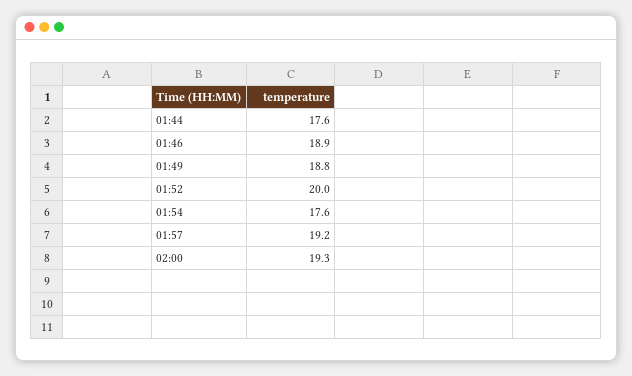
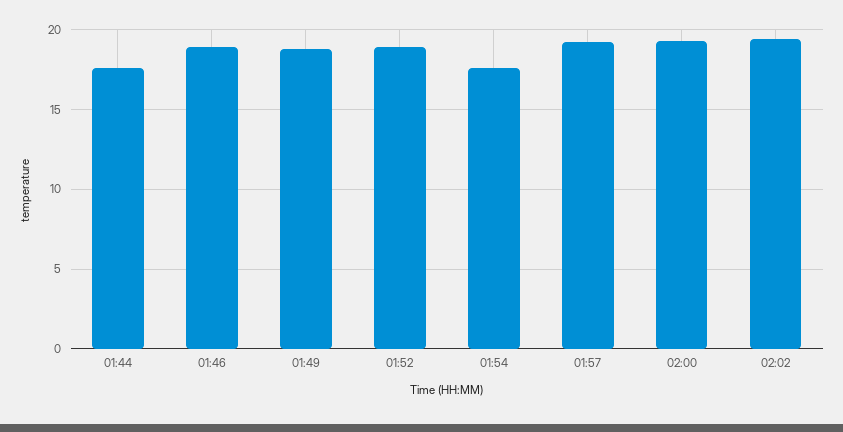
01:52: 20 -> 19
02:02: none -> 19.5

